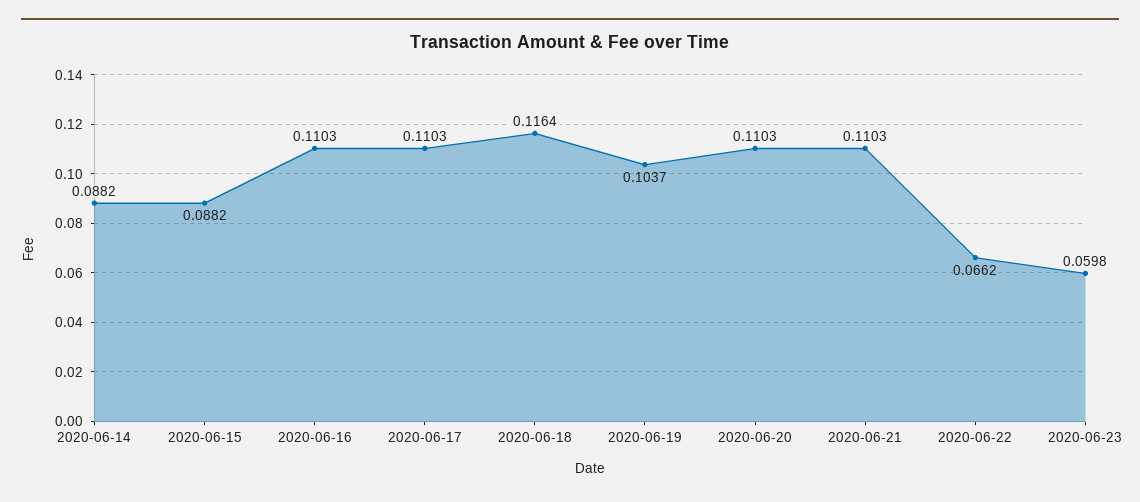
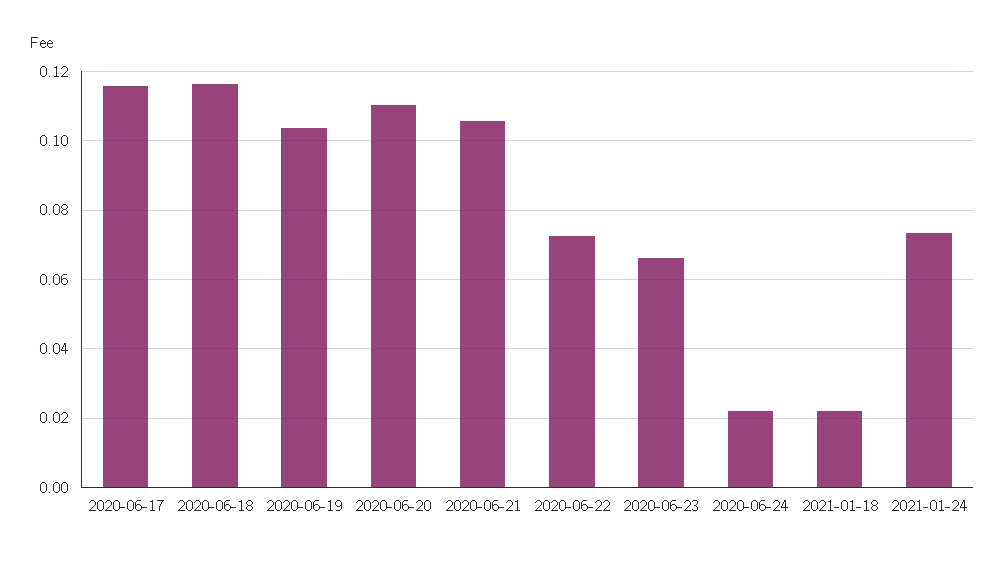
2020-06-14: 0.0882 -> none
2020-06-15: 0.0882 -> none
2020-06-16: 0.1103 -> none
2020-06-17: 0.1103 -> 0.116
2020-06-21: 0.1103 -> 0.106
2020-06-22: 0.0662 -> 0.072
2020-06-23: 0.0598 -> 0.066
2020-06-24: none -> 0.022
2021-01-18: none -> 0.022
2021-01-24: none -> 0.074

